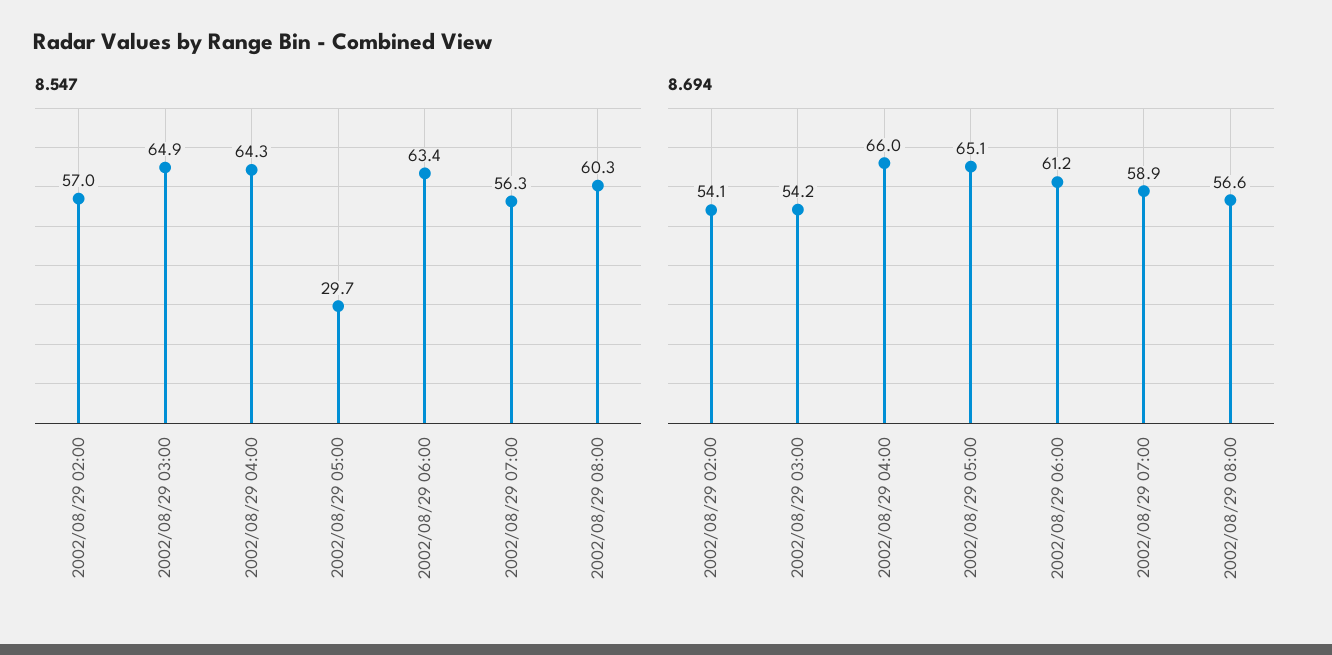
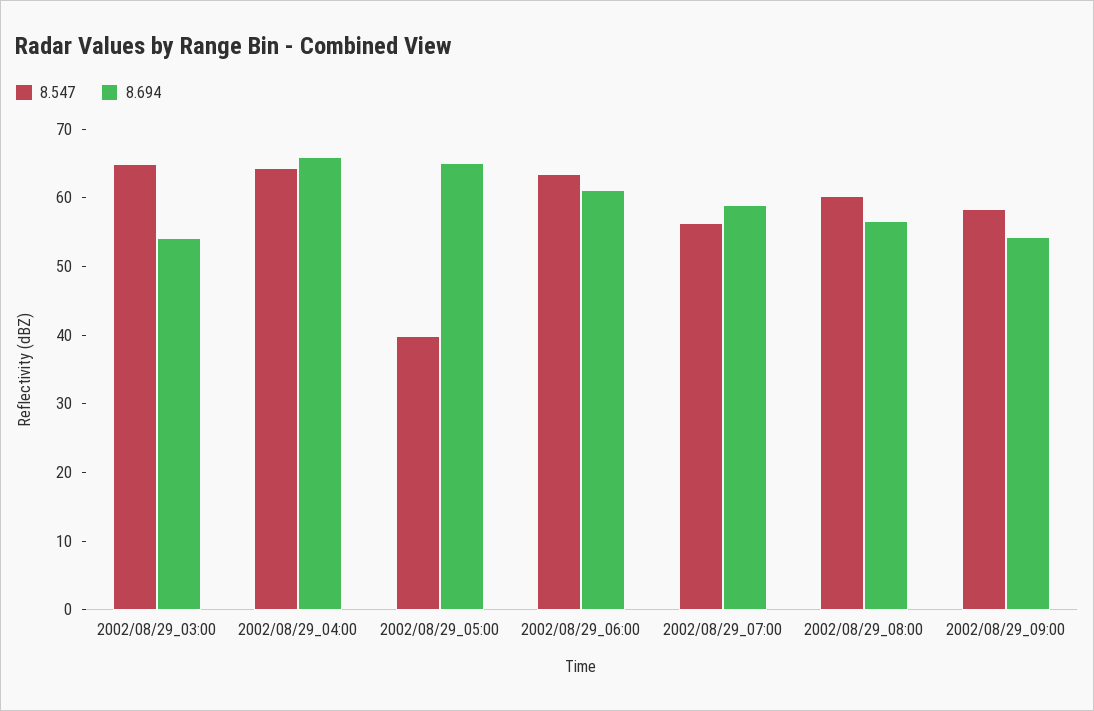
8.547, 2002/08/29 02:00: 57 -> none
8.547, 2002/08/29 05:00: 29.7 -> 40
8.694, 2002/08/29 02:00: 54.1 -> none
8.547, 2002/08/29_09:00: none -> 58
8.694, 2002/08/29_09:00: none -> 54

